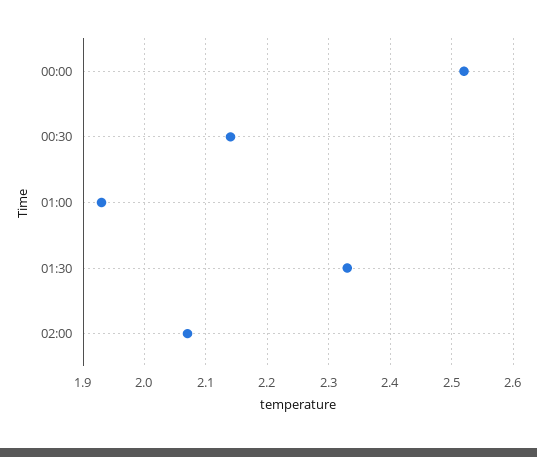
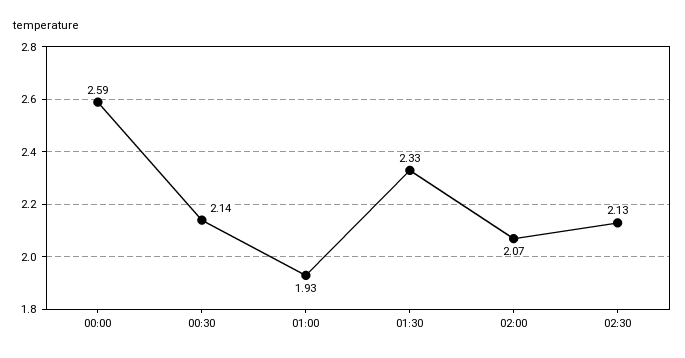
00:00: 2.52 -> 2.59
02:30: none -> 2.13

